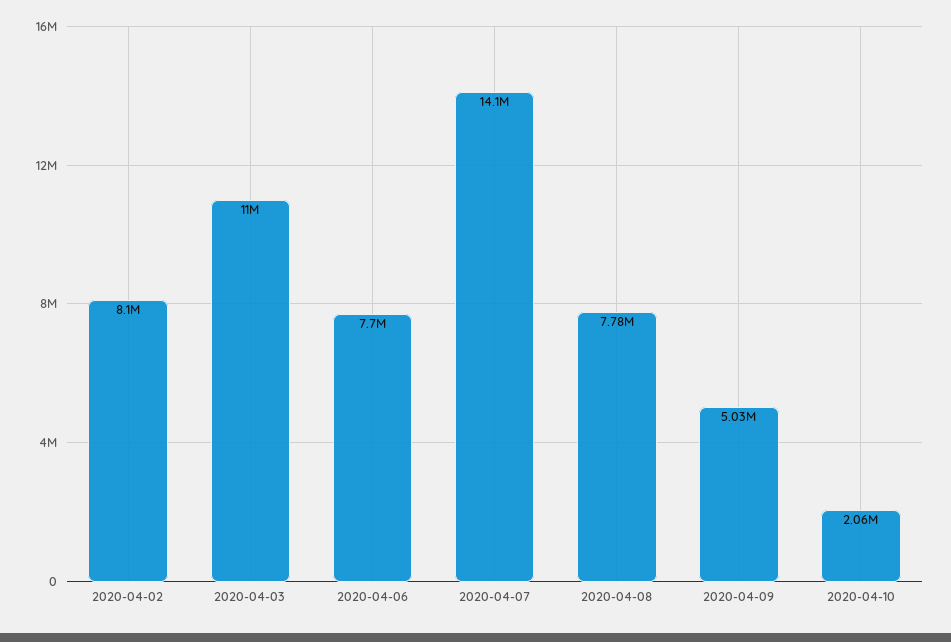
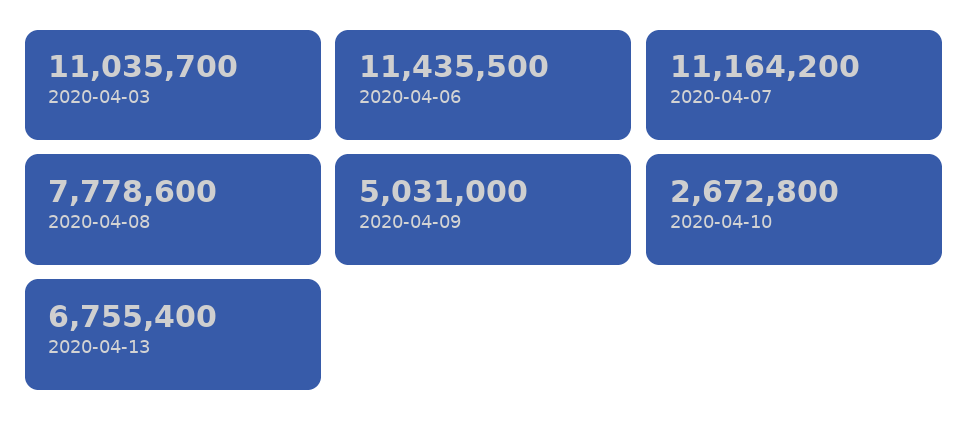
2020-04-02: 8100000 -> none
2020-04-06: 7700000 -> 11435500
2020-04-07: 14100000 -> 11164200
2020-04-10: 2060000 -> 2672800
2020-04-13: none -> 6755400

